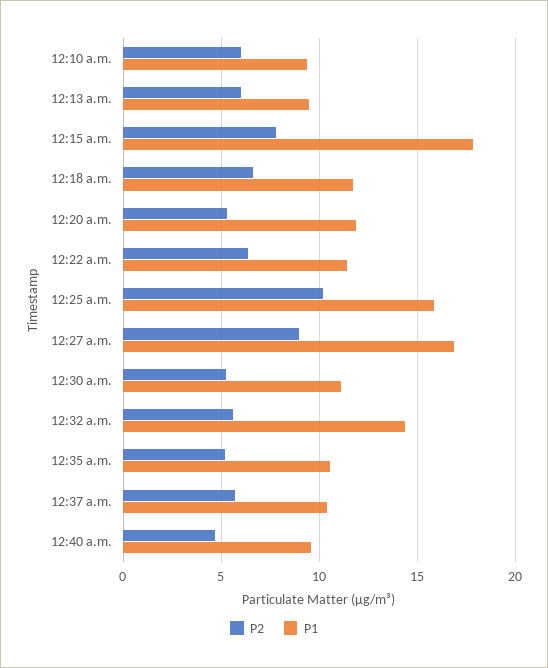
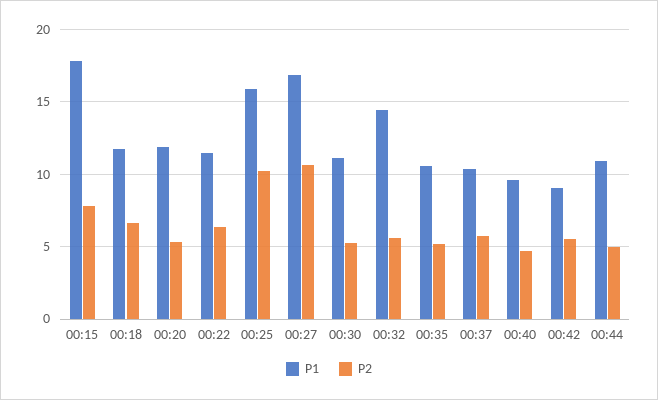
P2, 12:10 a.m.: 6 -> none
P1, 12:10 a.m.: 9.5 -> none
P2, 12:13 a.m.: 6 -> none
P1, 12:13 a.m.: 9.5 -> none
P2, 12:27 a.m.: 9 -> 10.5
P1, 00:42: none -> 9
P2, 00:42: none -> 5.5
P1, 00:44: none -> 11
P2, 00:44: none -> 5

